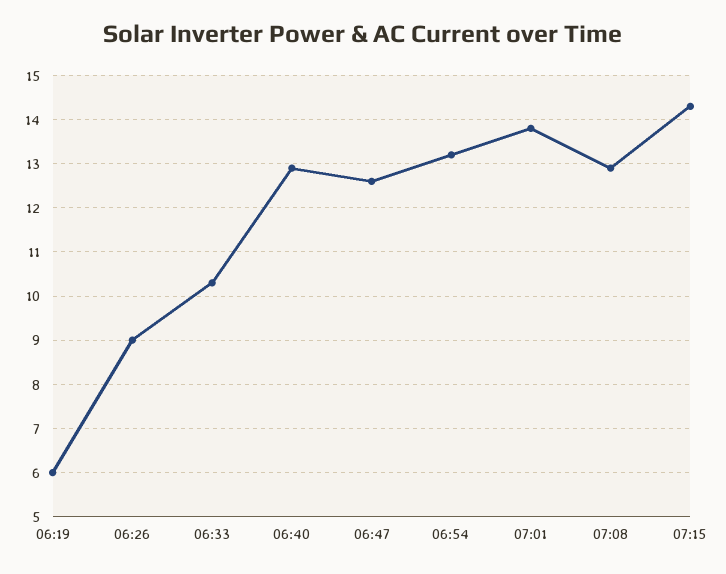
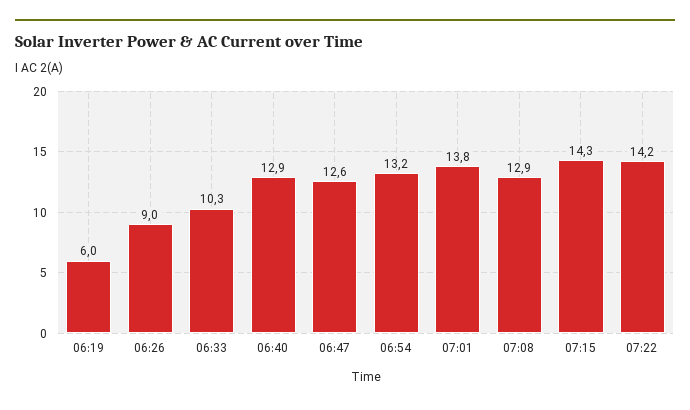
07:22: none -> 14.2

